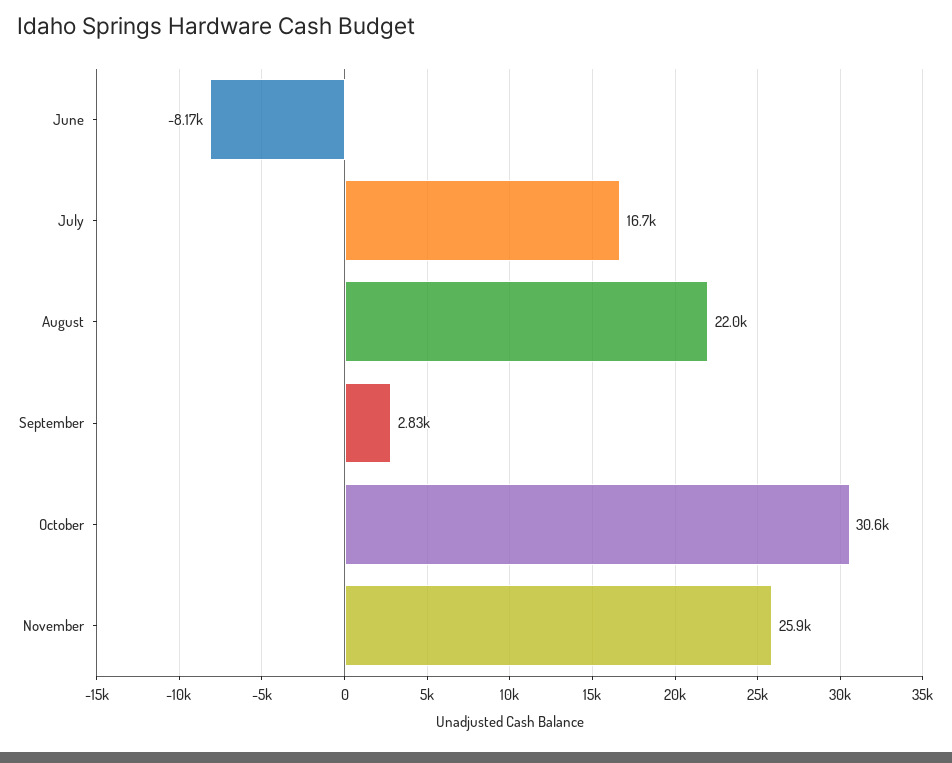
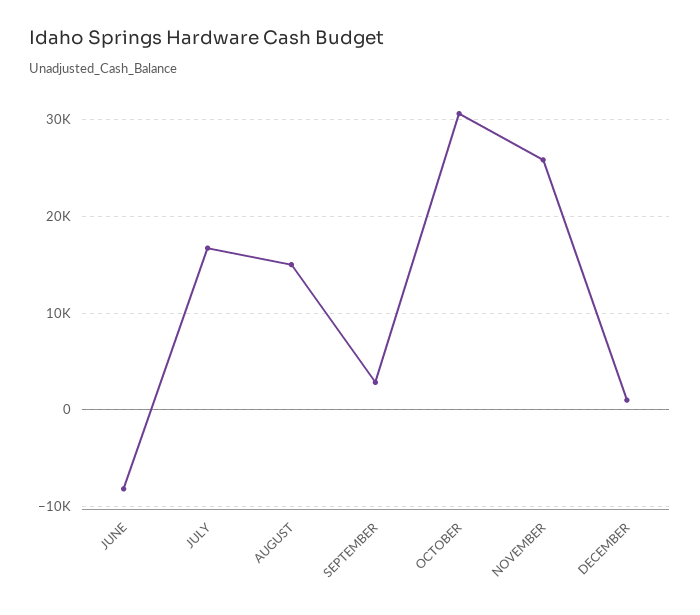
August: 22000 -> 15000
DECEMBER: none -> 1000

